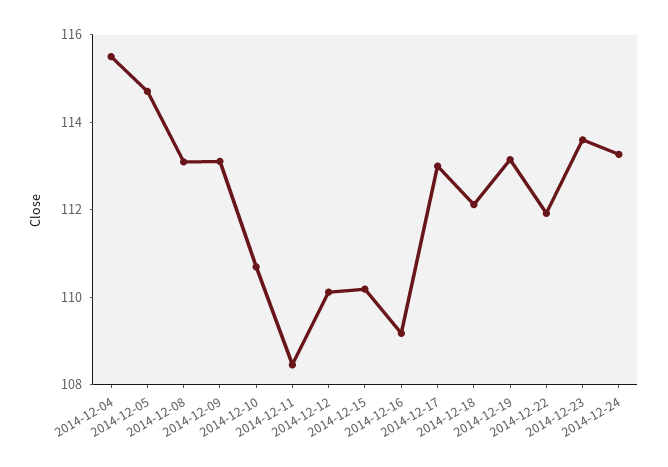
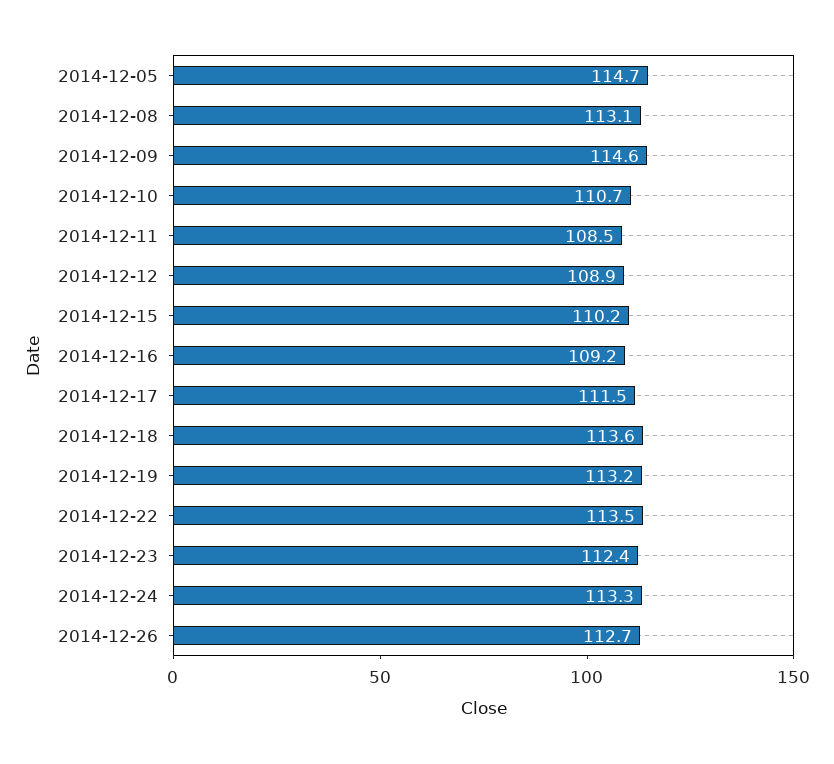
2014-12-04: 115.5 -> none
2014-12-09: 113 -> 114.6
2014-12-12: 110 -> 108.9
2014-12-17: 113 -> 111.5
2014-12-18: 112 -> 113.6
2014-12-22: 112 -> 113.5
2014-12-23: 113.5 -> 112.4
2014-12-26: none -> 112.7

